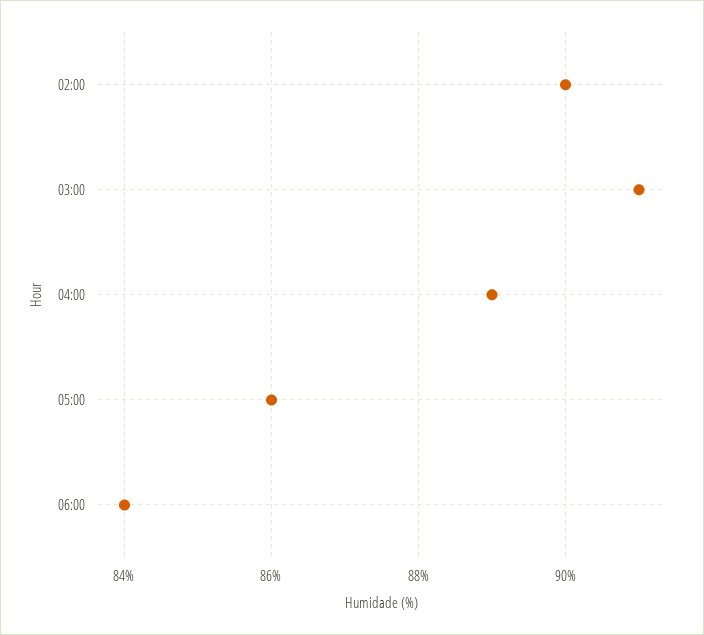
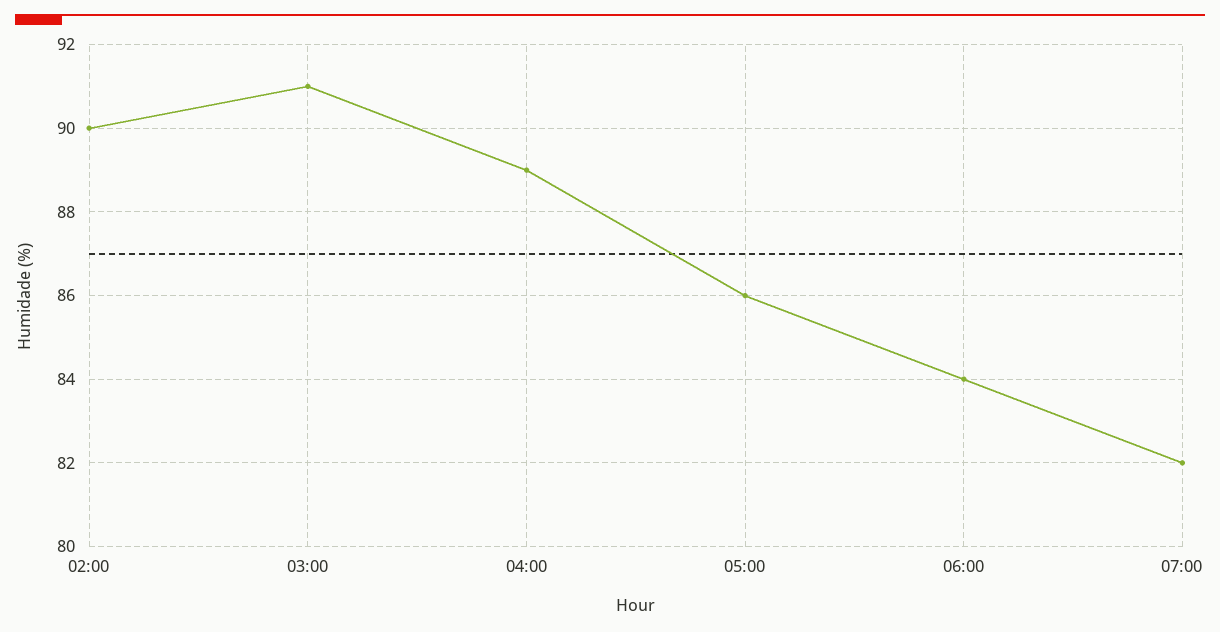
07:00: none -> 82

